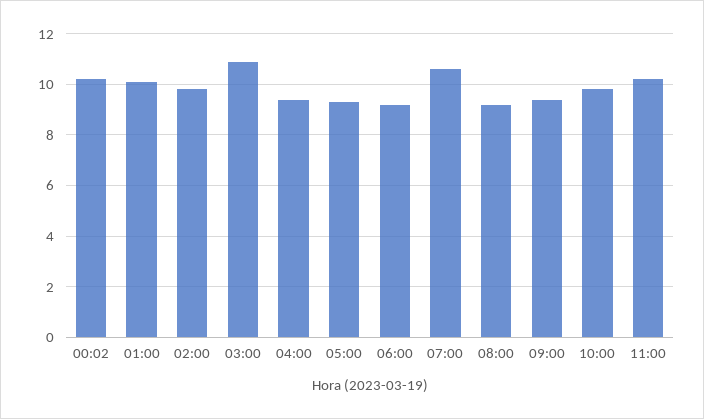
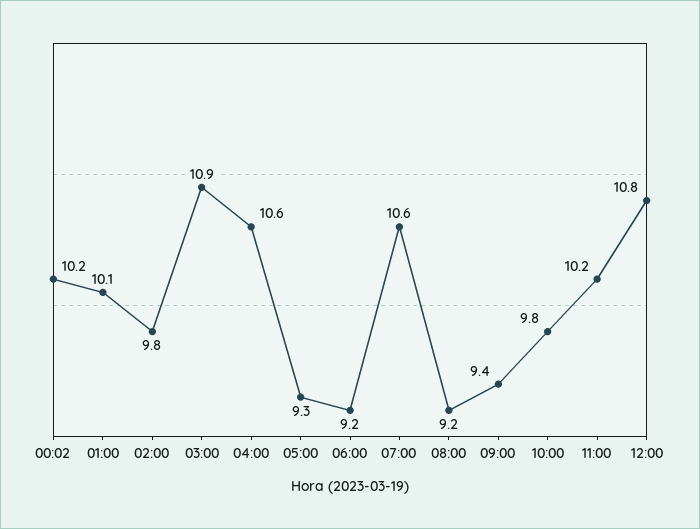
04:00: 9.5 -> 10.6
12:00: none -> 10.8

